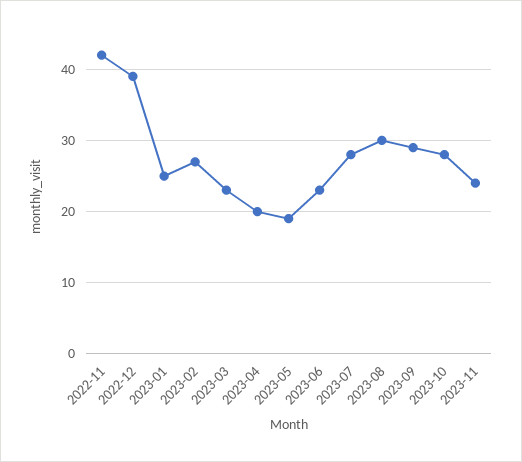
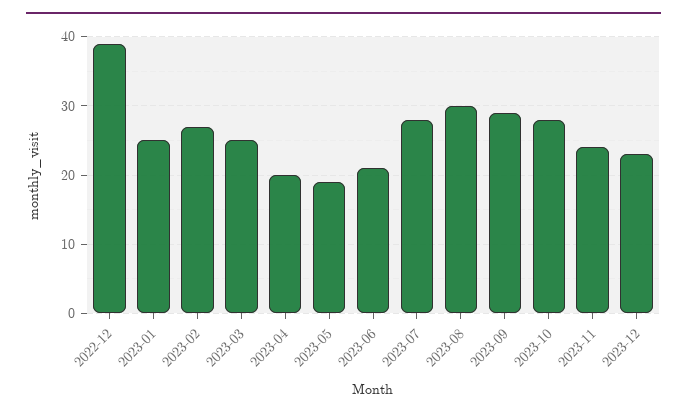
2022-11: 42 -> none
2023-03: 23 -> 25
2023-06: 23 -> 21
2023-12: none -> 23

